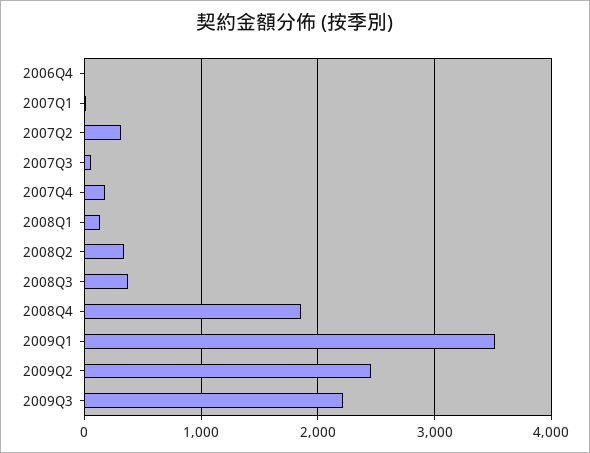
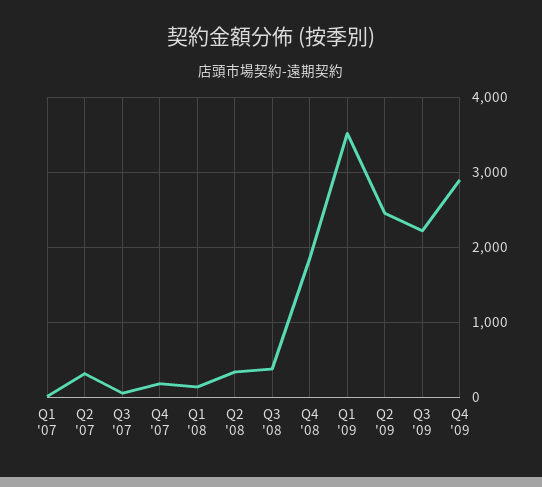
2006Q4: 0 -> none
Q4 '09: none -> 2900

